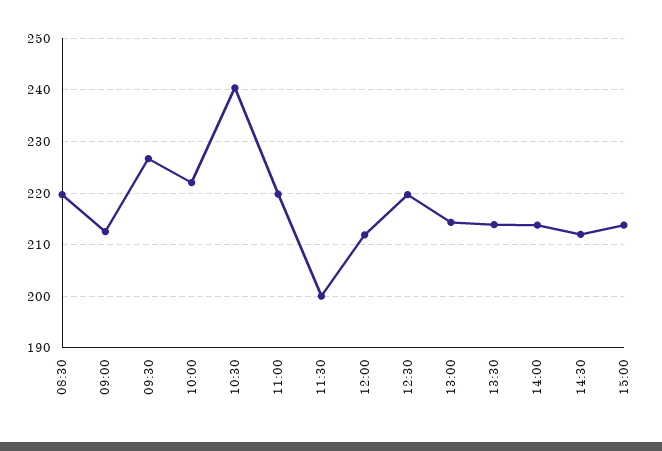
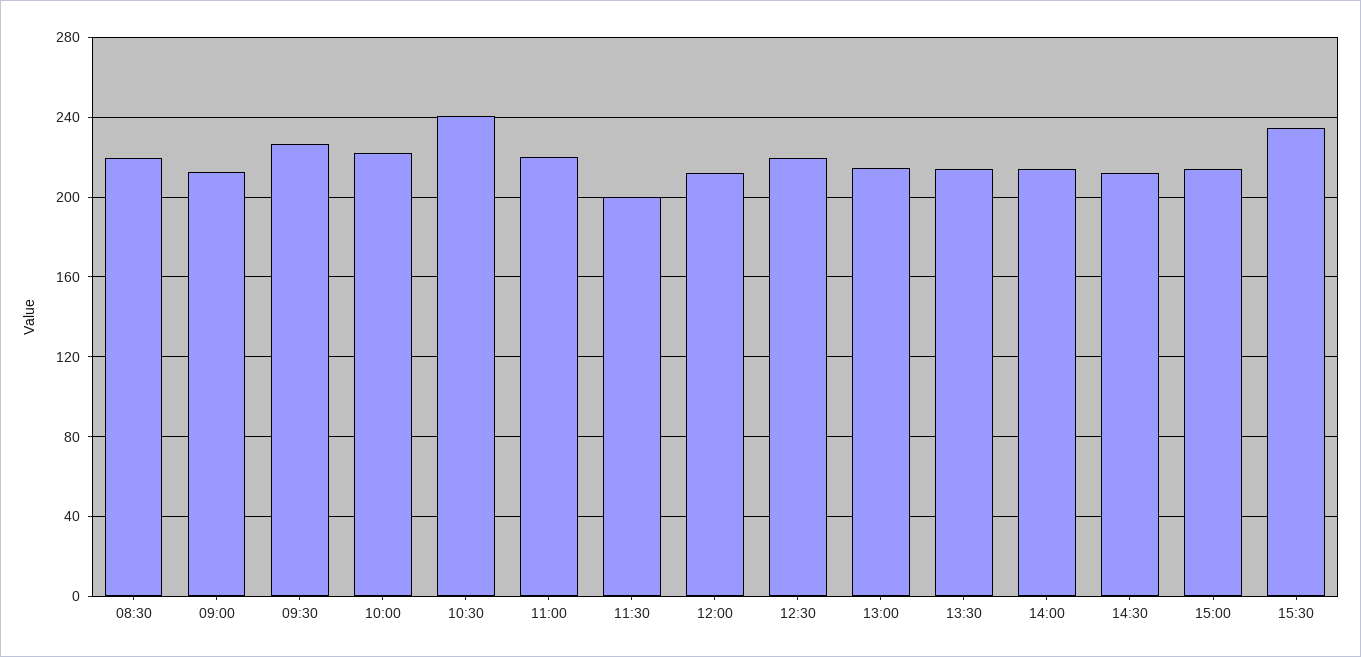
15:30: none -> 235

